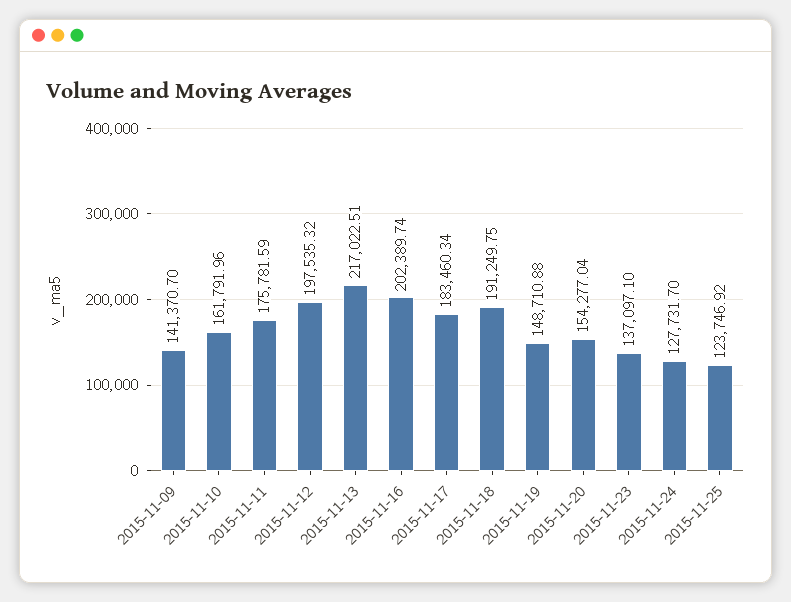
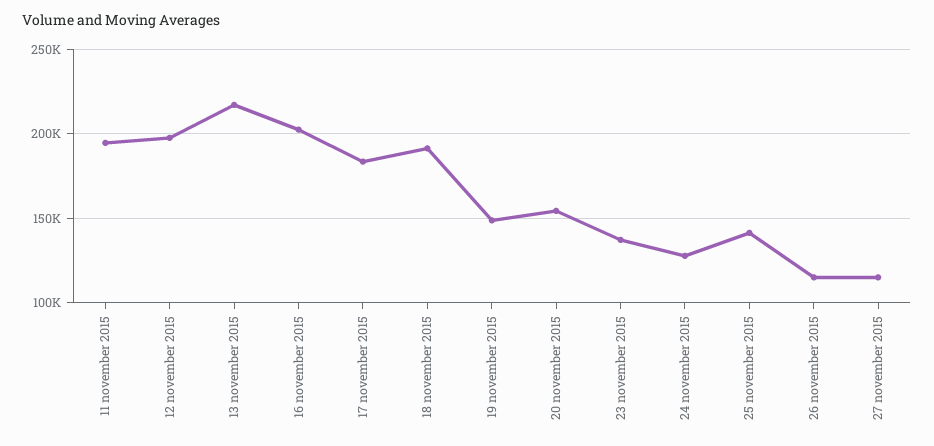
2015-11-09: 141370.7 -> none
2015-11-10: 161791.96 -> none
2015-11-11: 175781.59 -> 195000
2015-11-25: 123746.92 -> 140000
26 november 2015: none -> 115000
27 november 2015: none -> 115000

